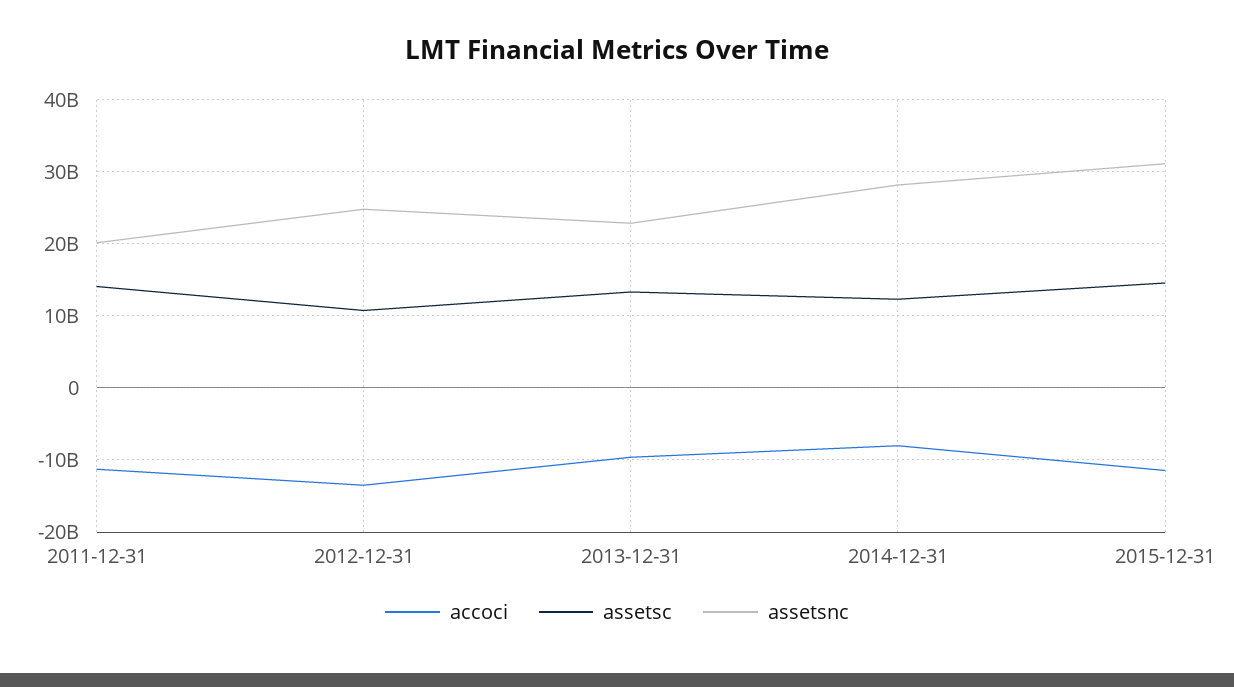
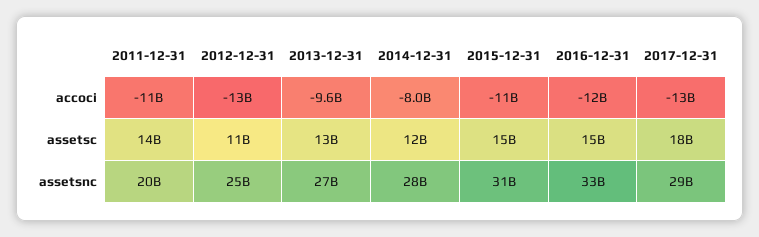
assetsnc, 2013-12-31: 23000000000 -> 27000000000
accoci, 2016-12-31: none -> -12000000000
accoci, 2017-12-31: none -> -13000000000
assetsc, 2016-12-31: none -> 15000000000
assetsc, 2017-12-31: none -> 18000000000
assetsnc, 2016-12-31: none -> 33000000000
assetsnc, 2017-12-31: none -> 29000000000

